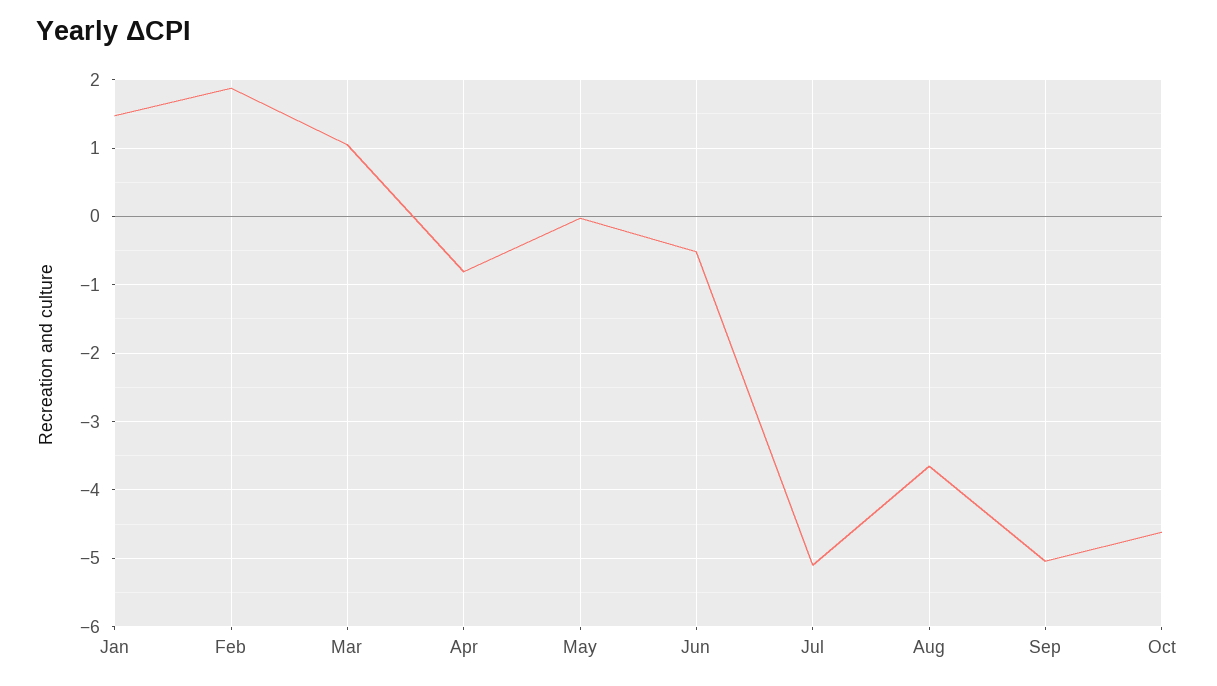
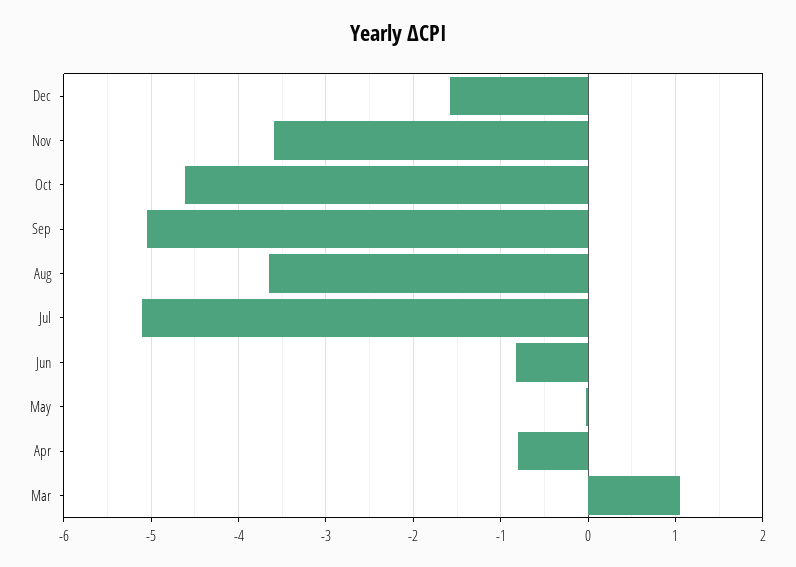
Jan: 1.5 -> none
Feb: 1.9 -> none
Jun: -0.5 -> -0.8
Dec: none -> -1.6
Nov: none -> -3.6

